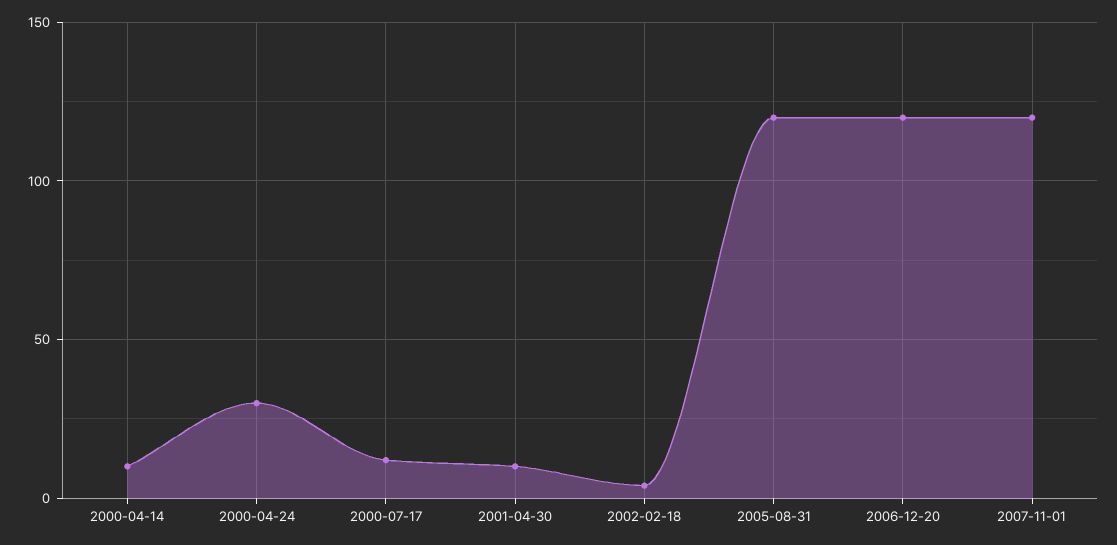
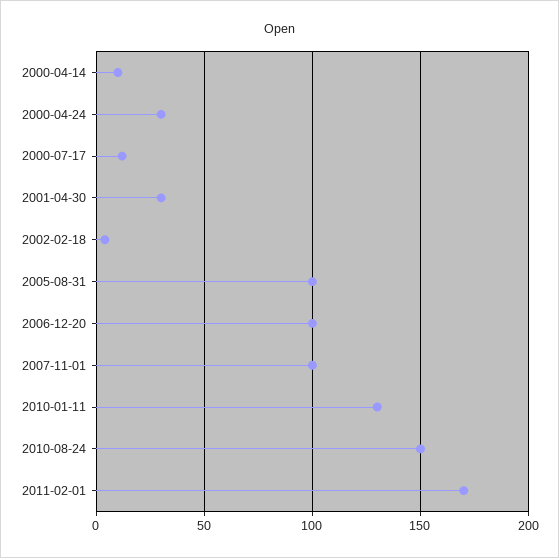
2001-04-30: 10 -> 30
2005-08-31: 120 -> 100
2006-12-20: 120 -> 100
2007-11-01: 120 -> 100
2010-01-11: none -> 130
2010-08-24: none -> 150
2011-02-01: none -> 170

